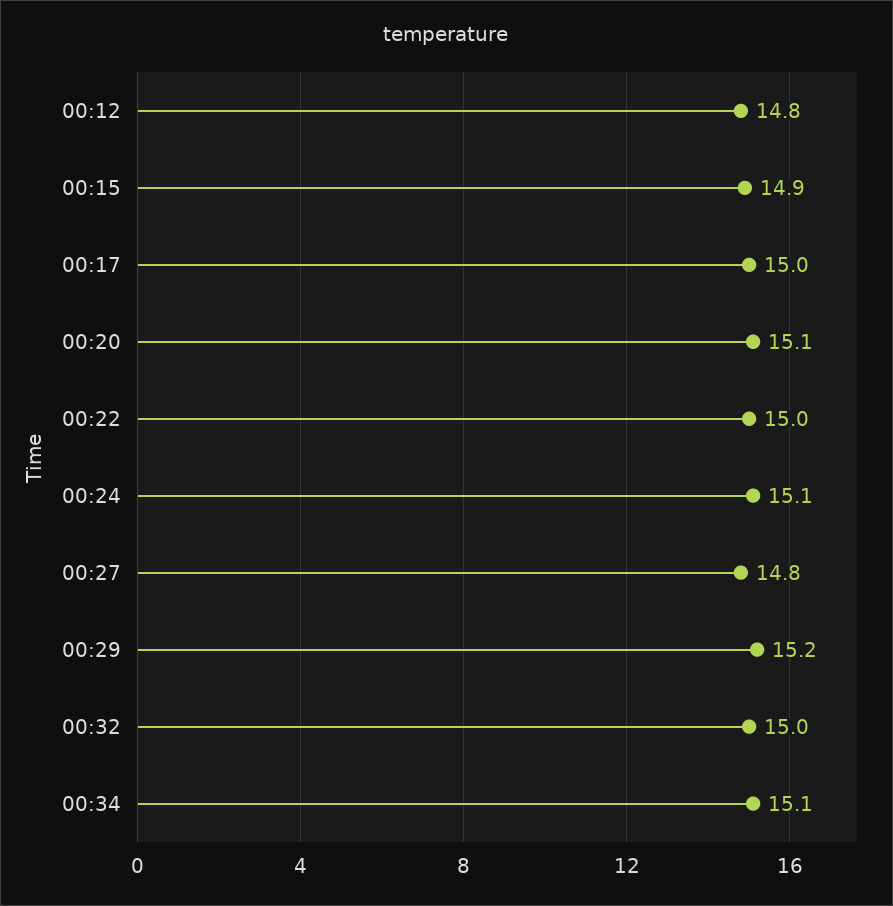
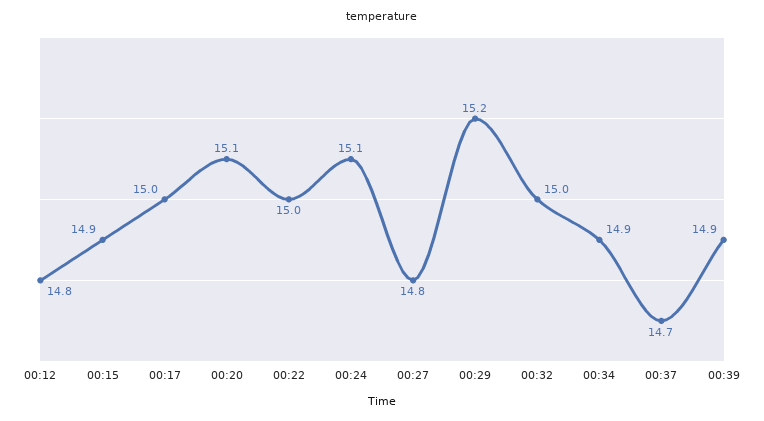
00:34: 15.1 -> 14.9
00:37: none -> 14.7
00:39: none -> 14.9

